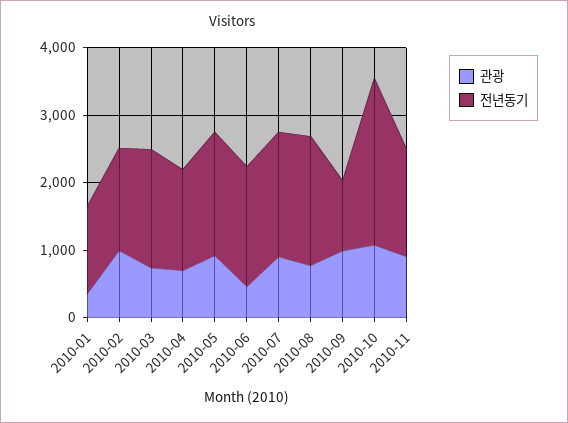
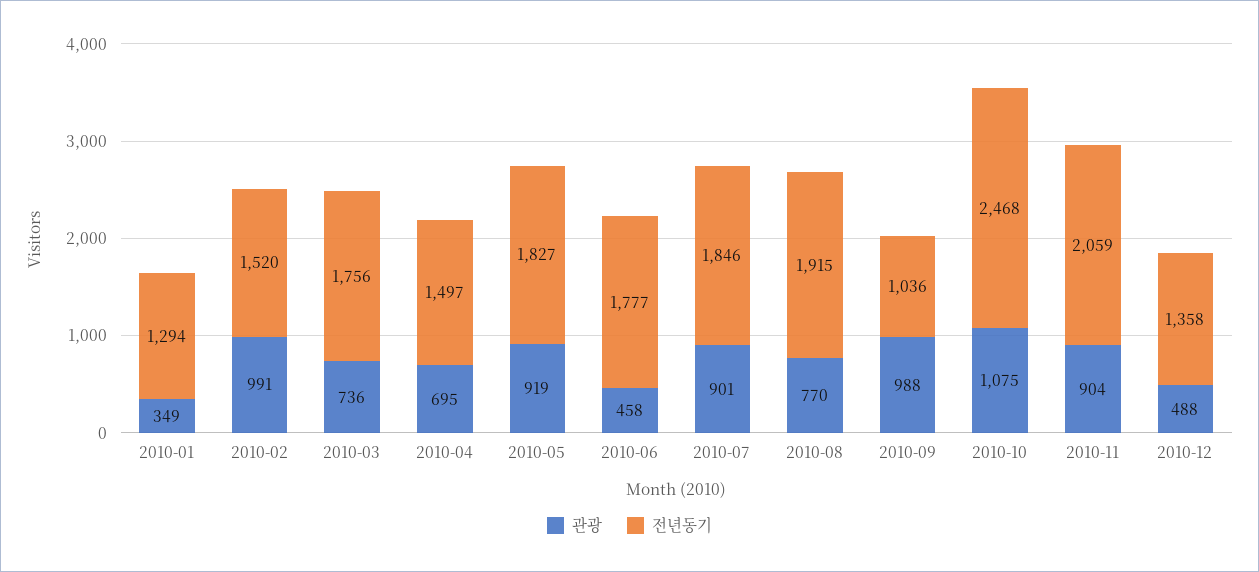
전년동기, 2010-11: 1600 -> 2059
관광, 2010-12: none -> 488
전년동기, 2010-12: none -> 1358

